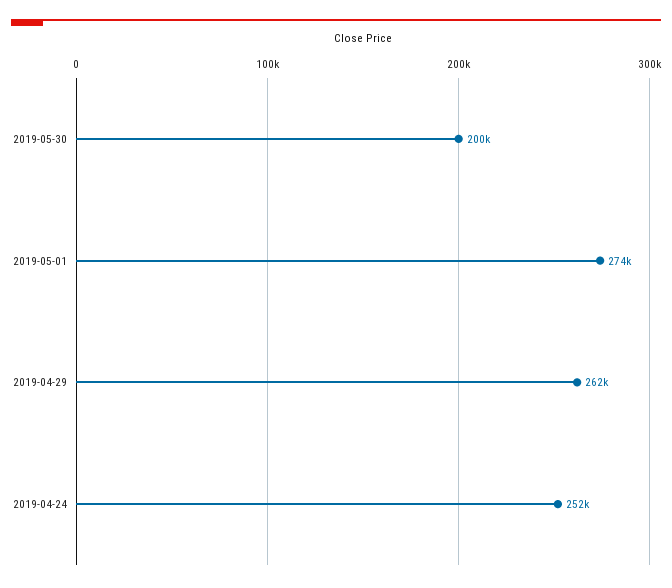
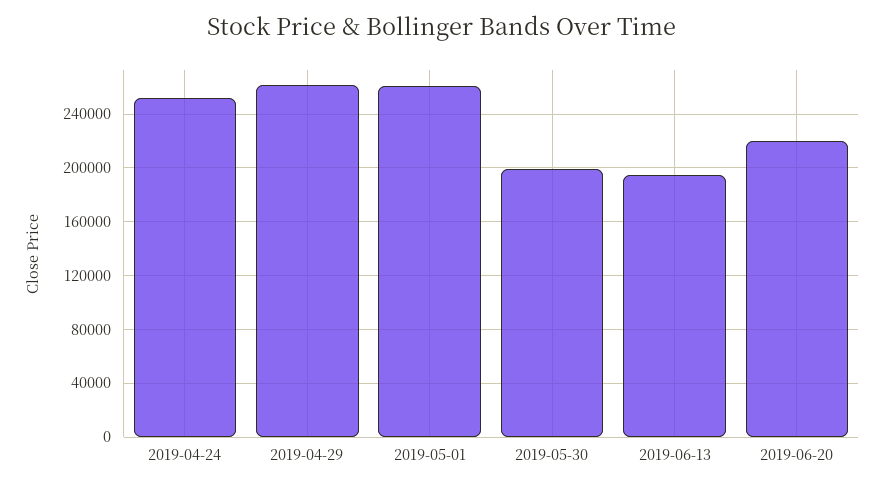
2019-05-01: 274000 -> 260000
2019-06-13: none -> 195000
2019-06-20: none -> 220000

